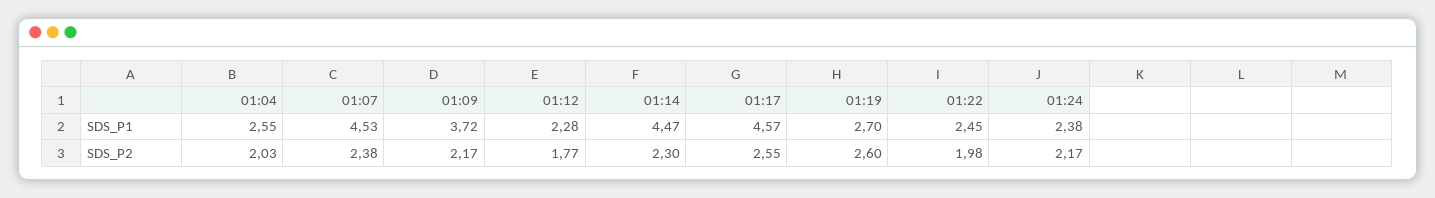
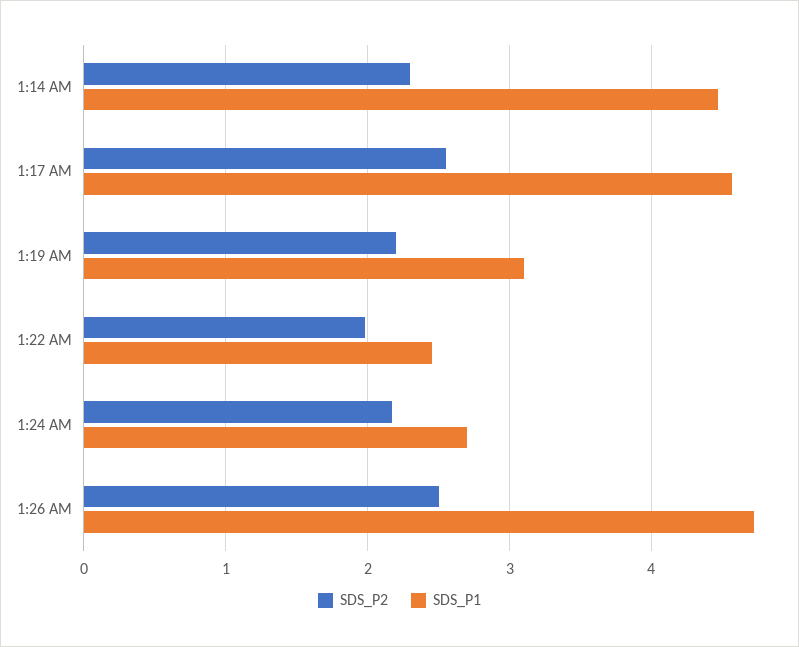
SDS_P1, 01:04: 2.55 -> none
SDS_P1, 01:07: 4.53 -> none
SDS_P1, 01:09: 3.72 -> none
SDS_P1, 01:12: 2.28 -> none
SDS_P1, 01:19: 2.7 -> 3.1
SDS_P1, 01:24: 2.38 -> 2.7
SDS_P2, 01:04: 2.03 -> none
SDS_P2, 01:07: 2.38 -> none
SDS_P2, 01:09: 2.17 -> none
SDS_P2, 01:12: 1.77 -> none
SDS_P2, 01:19: 2.6 -> 2.2
SDS_P2, 1:26 AM: none -> 2.5
SDS_P1, 1:26 AM: none -> 4.7

